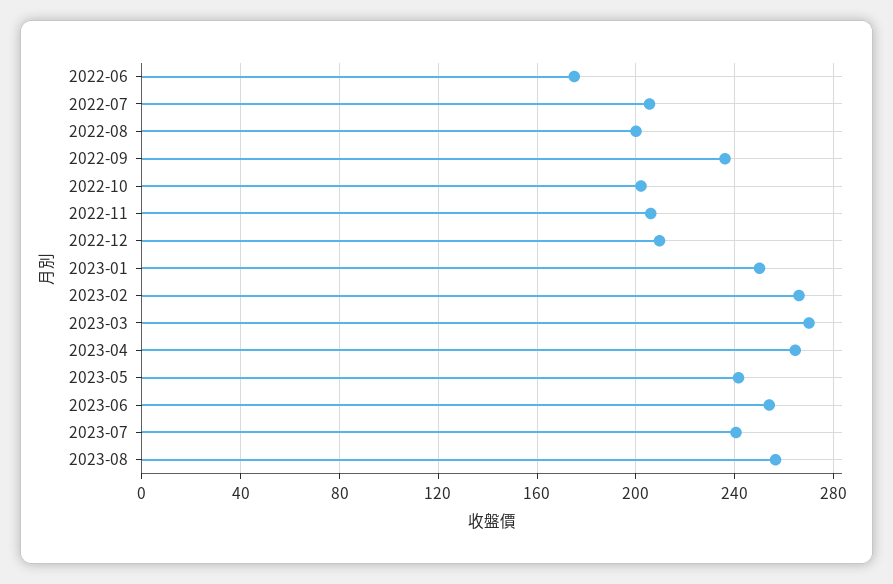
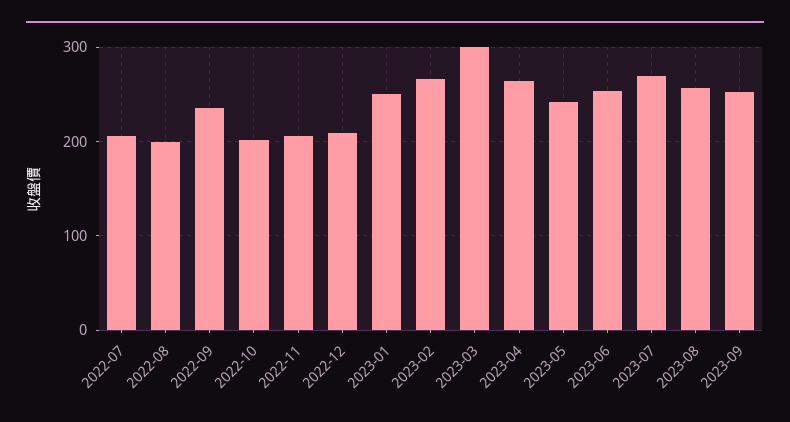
2022-06: 175 -> none
2023-03: 270 -> 300
2023-07: 240 -> 270
2023-09: none -> 250

